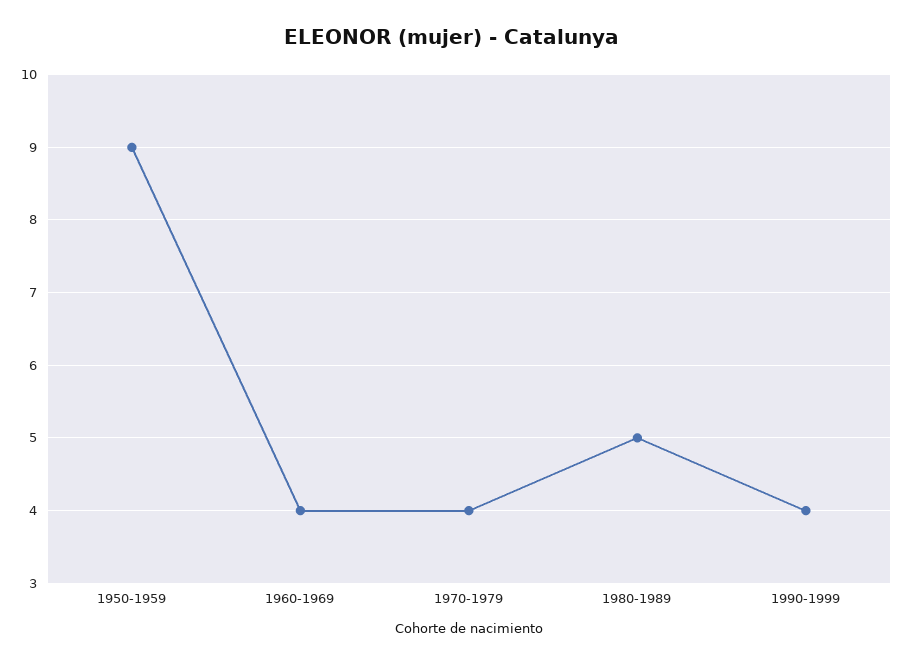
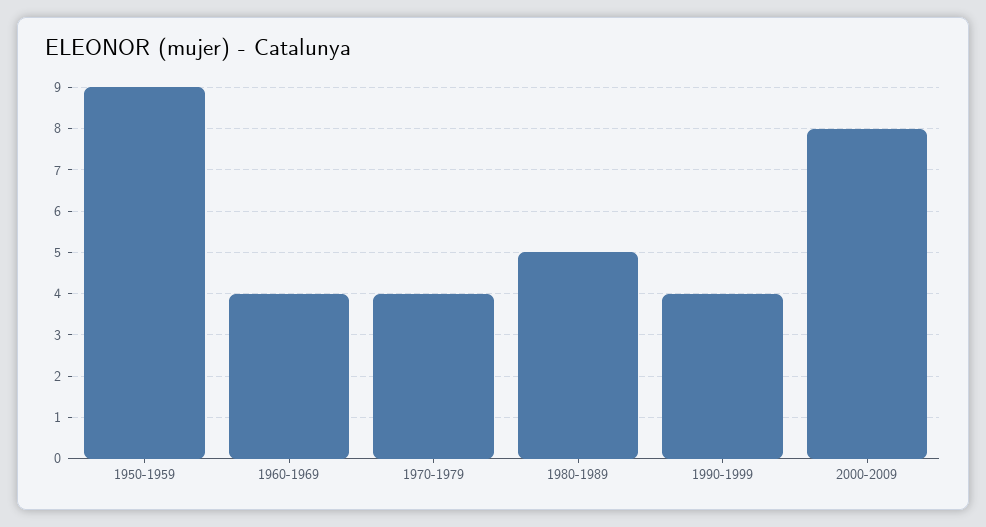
2000-2009: none -> 8

